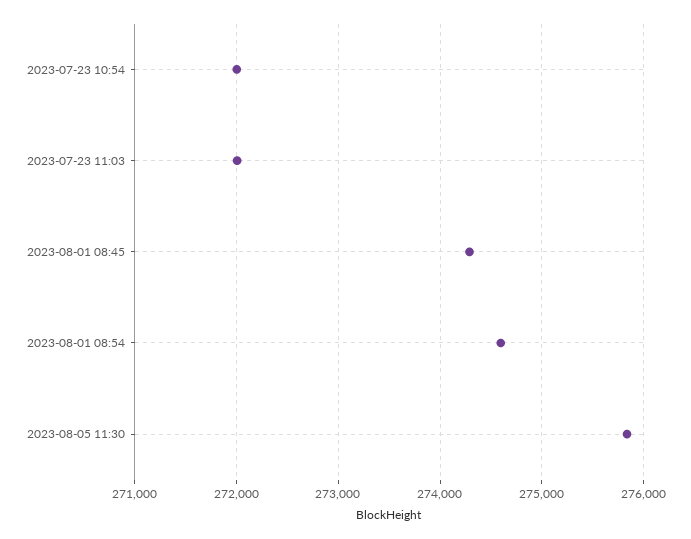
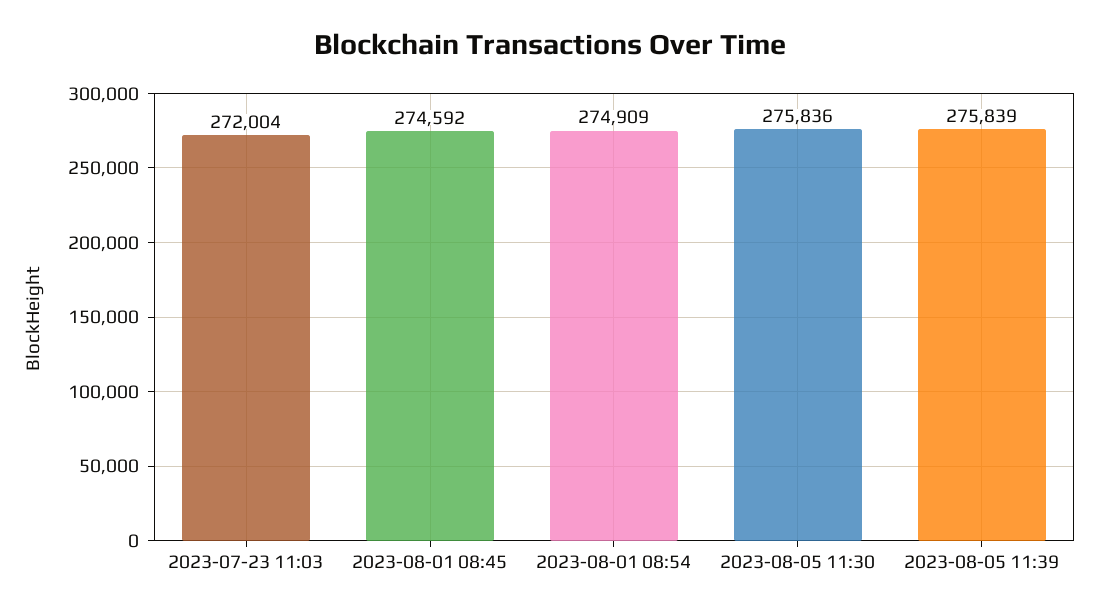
2023-07-23 10:54: 272000 -> none
2023-08-01 08:45: 274300 -> 274592
2023-08-01 08:54: 274600 -> 274909
2023-08-05 11:39: none -> 275839

